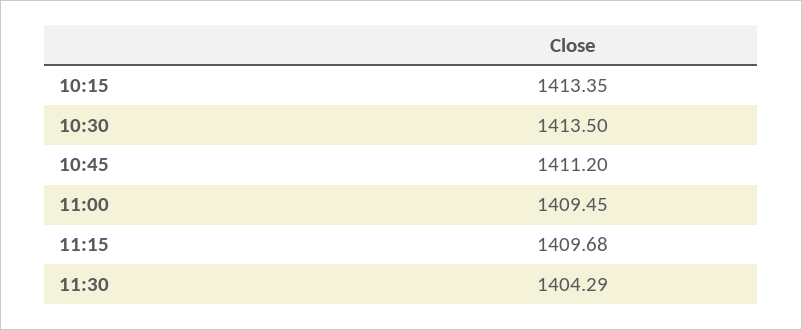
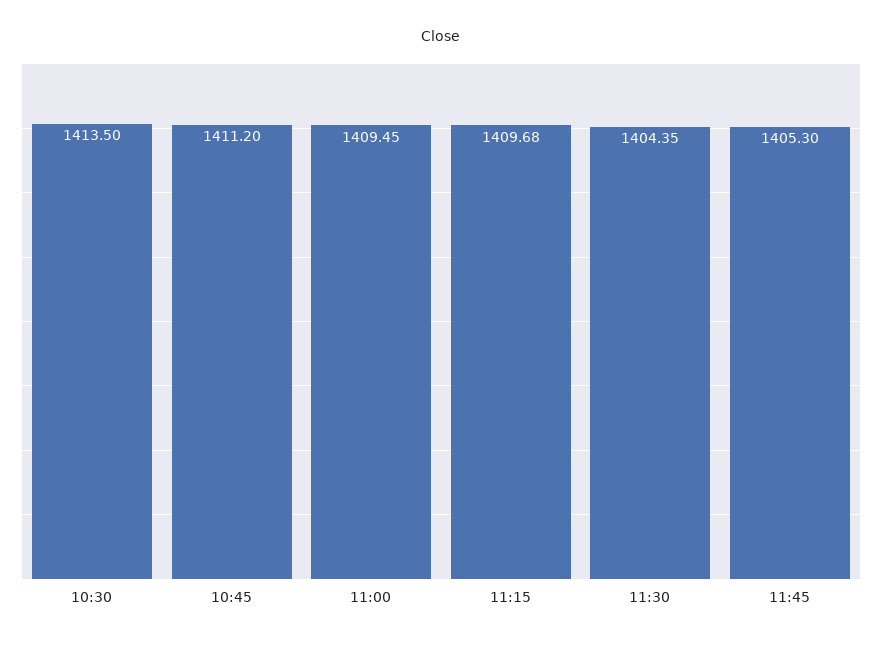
10:15: 1413.35 -> none
11:30: 1404.29 -> 1404.35
11:45: none -> 1405.3

